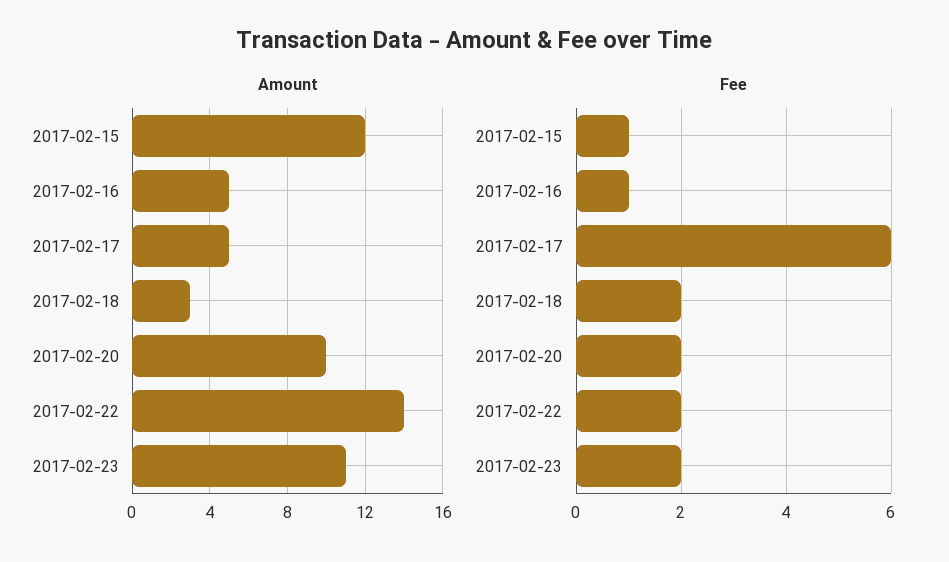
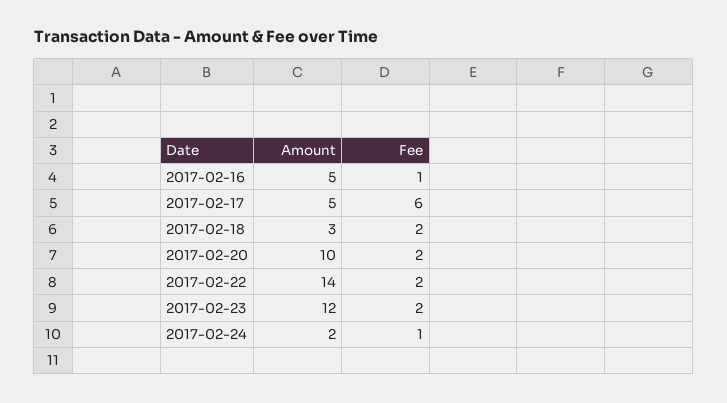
Amount, 2017-02-15: 12 -> none
Amount, 2017-02-23: 11 -> 12
Fee, 2017-02-15: 1 -> none
Amount, 2017-02-24: none -> 2
Fee, 2017-02-24: none -> 1

